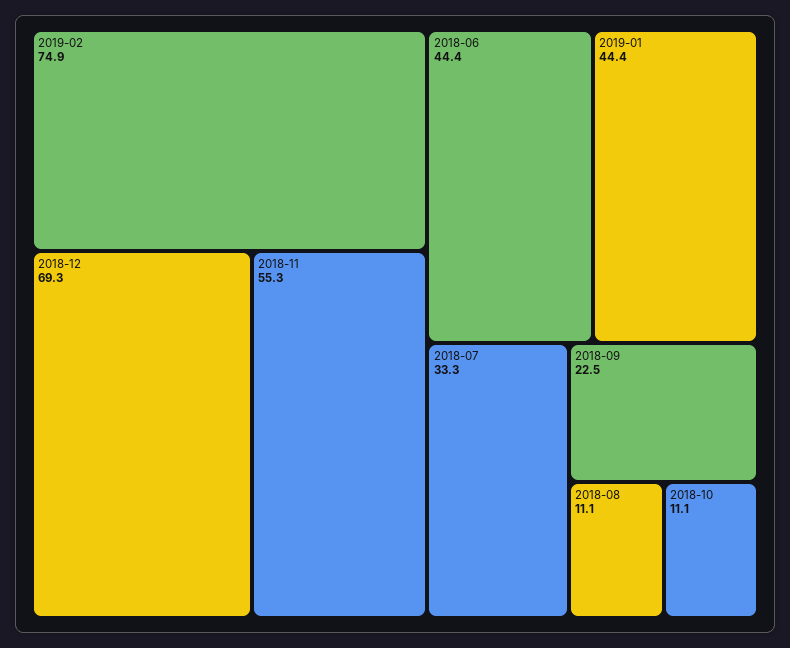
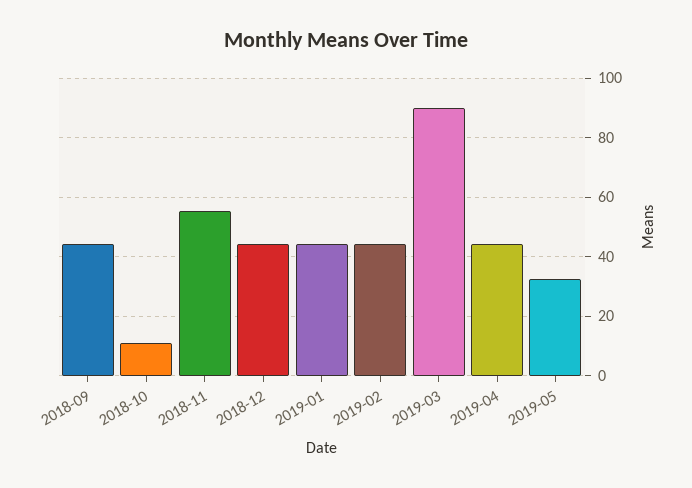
2019-02: 74.9 -> 45
2018-12: 69.3 -> 45
2018-06: 44.4 -> none
2018-07: 33.3 -> none
2018-09: 22.5 -> 45
2018-08: 11.1 -> none
2019-03: none -> 90
2019-04: none -> 45
2019-05: none -> 32.5

